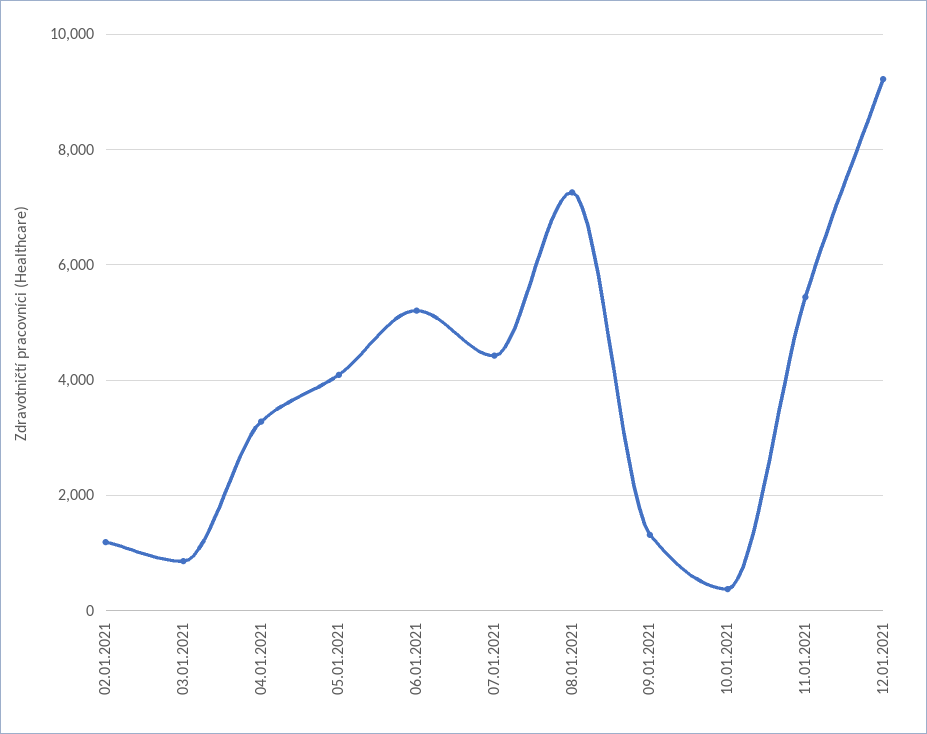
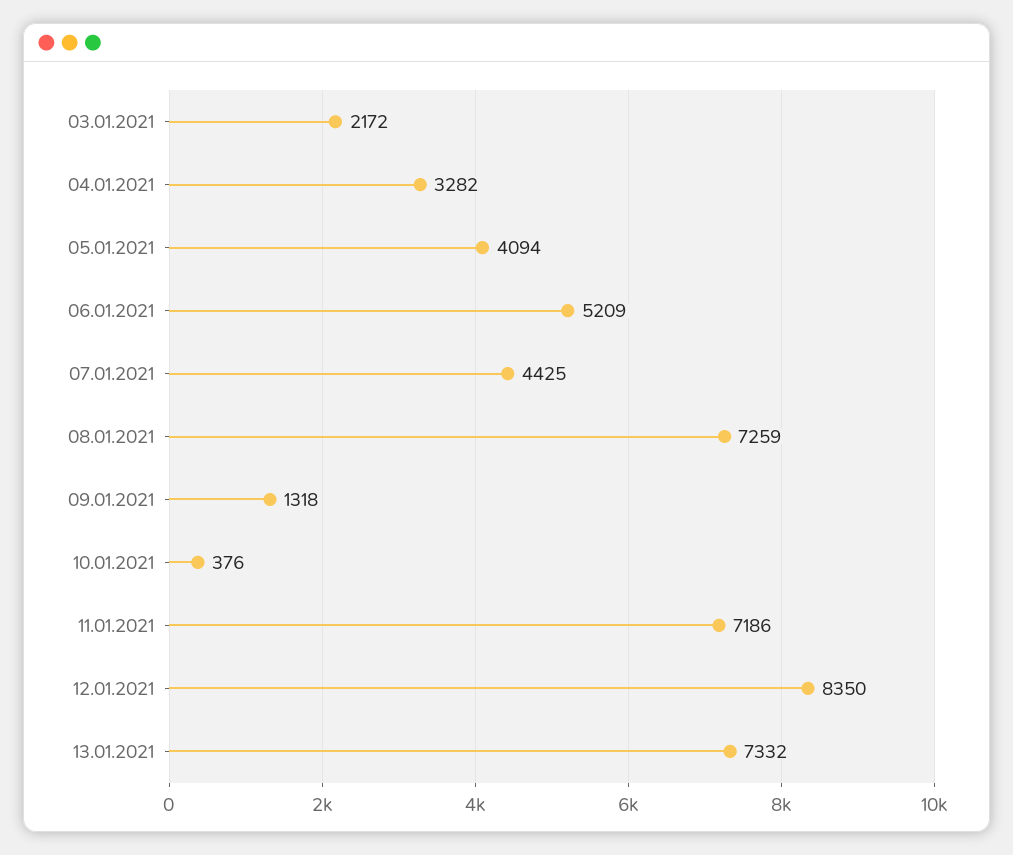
02.01.2021: 1200 -> none
03.01.2021: 800 -> 2172
11.01.2021: 5400 -> 7186
12.01.2021: 9200 -> 8350
13.01.2021: none -> 7332

